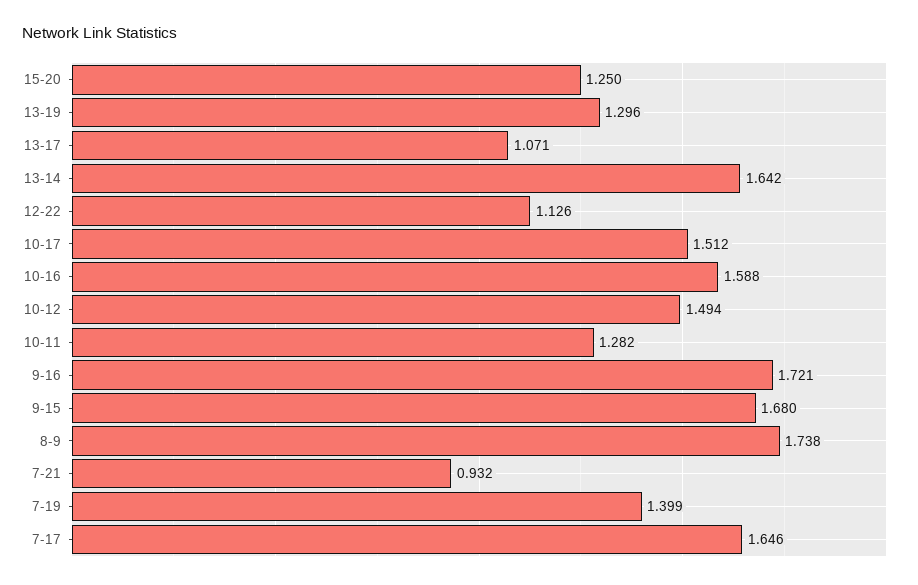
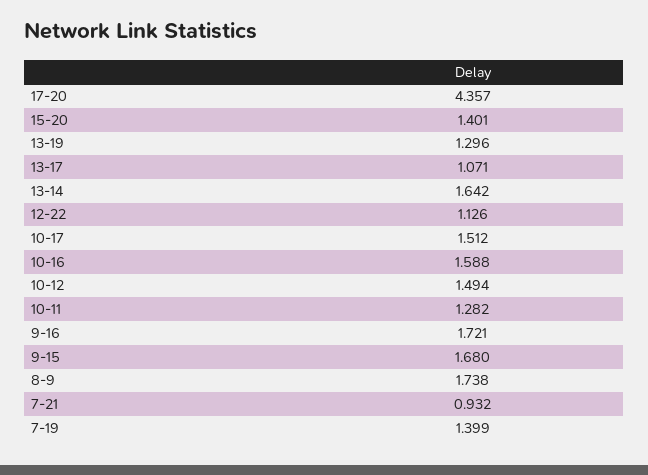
15-20: 1.25 -> 1.401
7-17: 1.646 -> none
17-20: none -> 4.357

